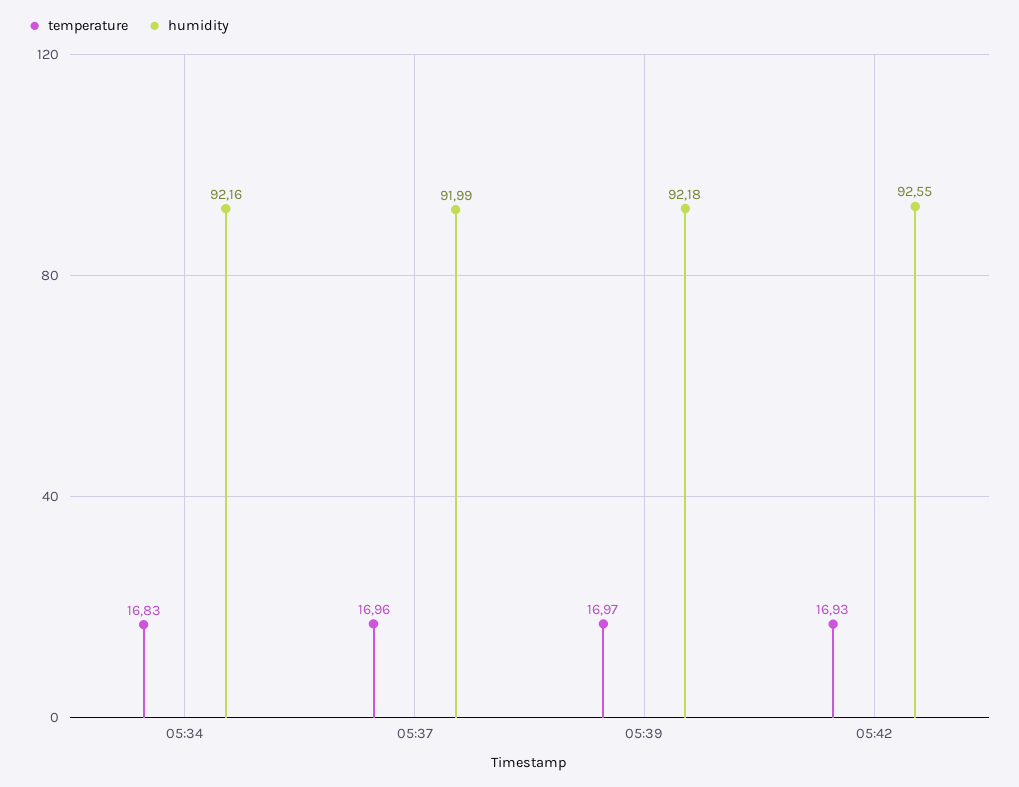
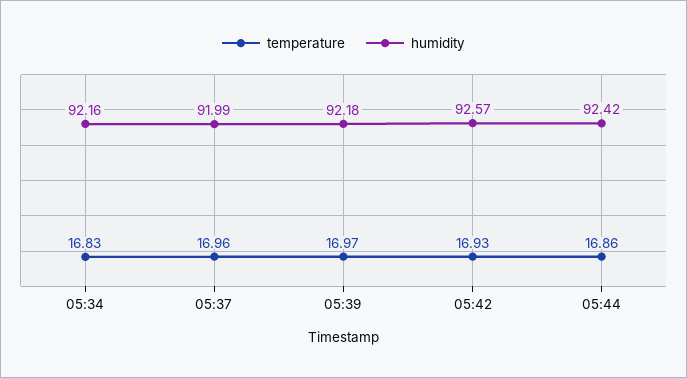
humidity, 05:42: 92.55 -> 92.57
temperature, 05:44: none -> 16.86
humidity, 05:44: none -> 92.42

